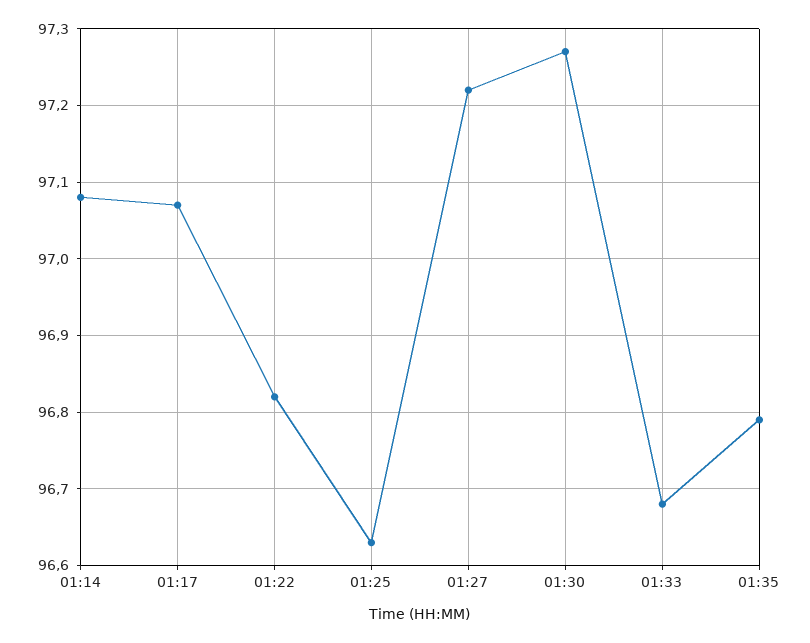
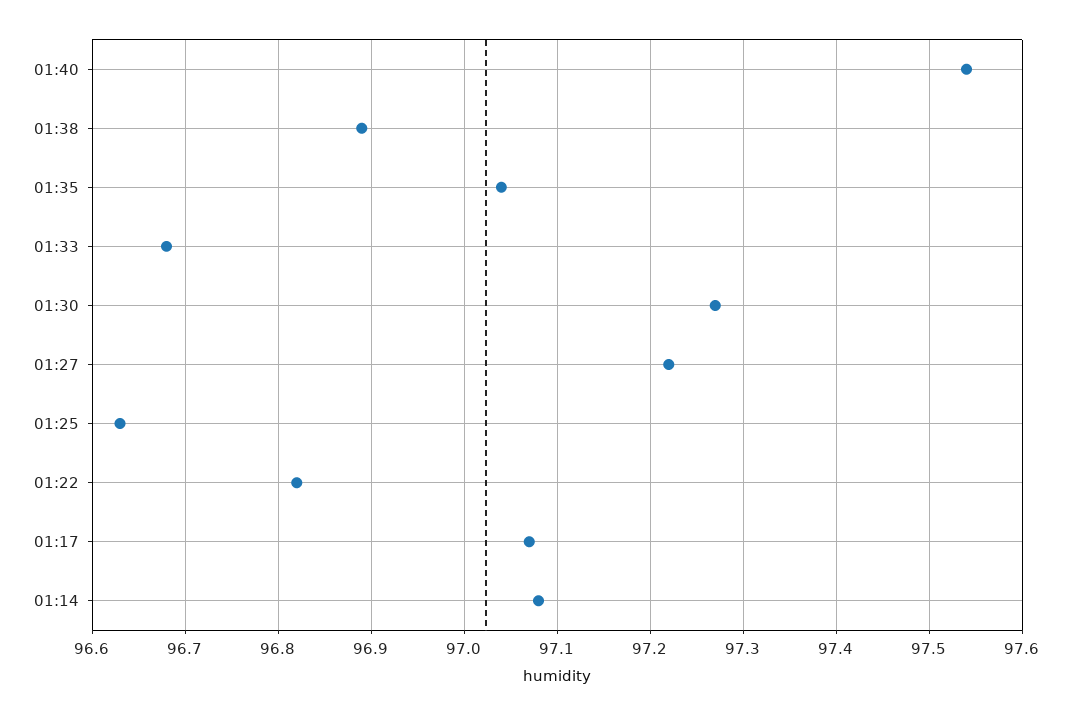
01:35: 96.79 -> 97.04
01:40: none -> 97.54
01:38: none -> 96.89

